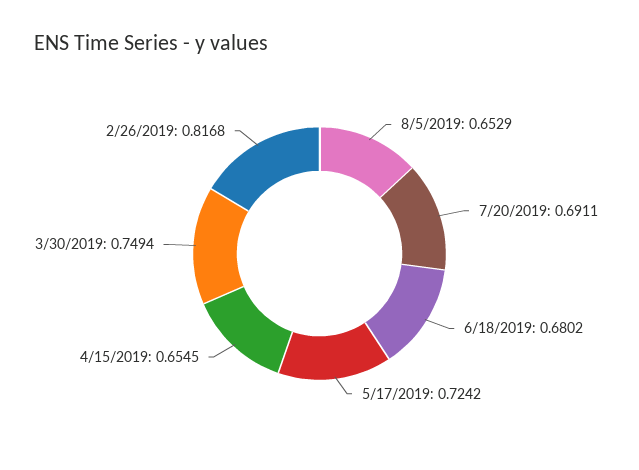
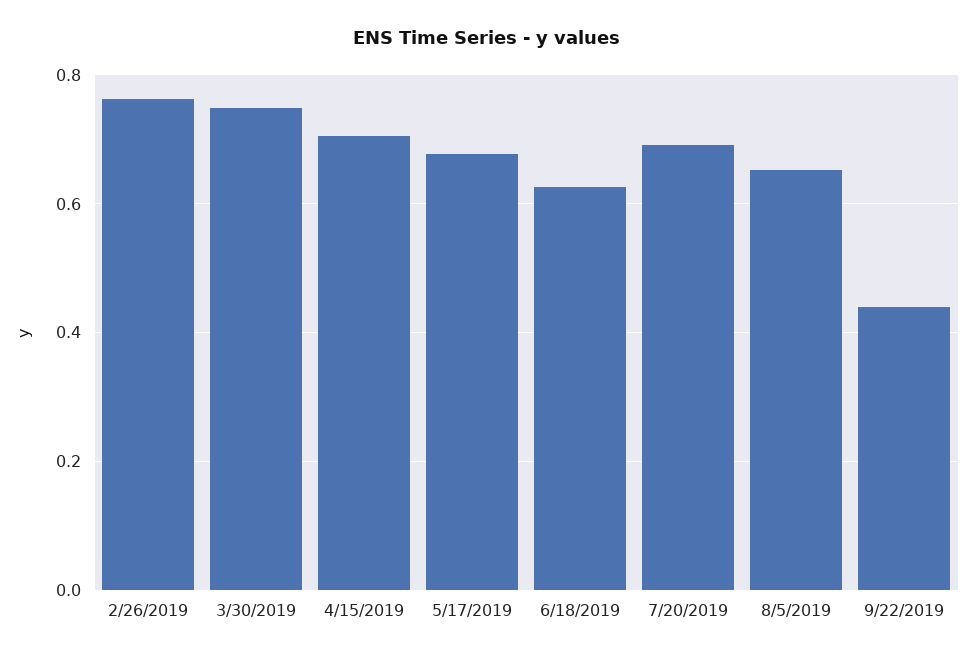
6/18/2019: 0.6802 -> 0.62
5/17/2019: 0.7242 -> 0.68
4/15/2019: 0.6545 -> 0.7
2/26/2019: 0.8168 -> 0.76
9/22/2019: none -> 0.44

